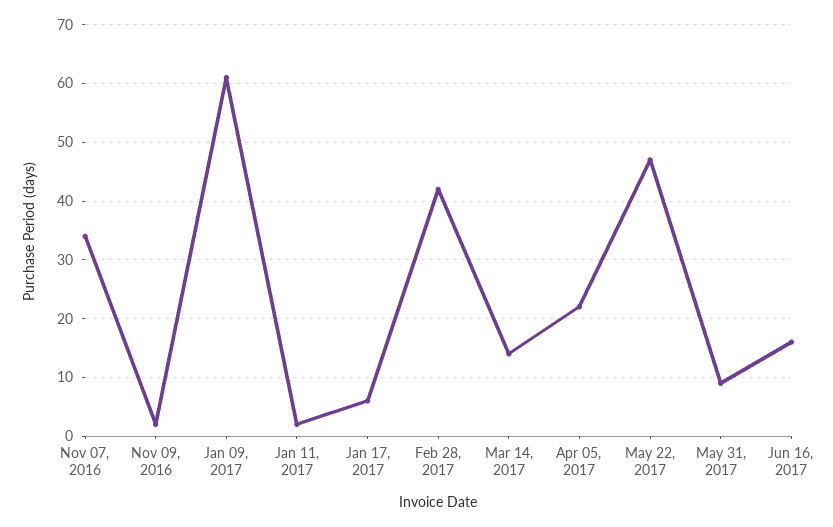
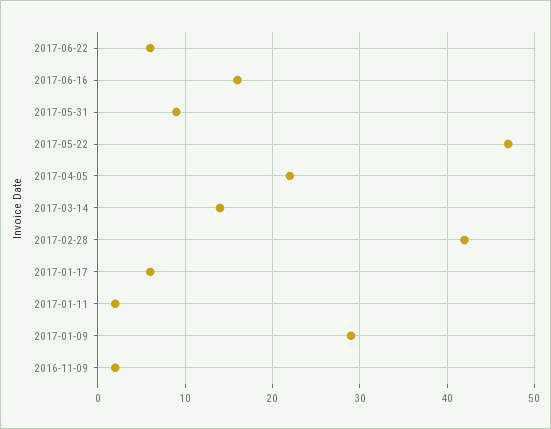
Nov 07, 2016: 35 -> none
Jan 09, 2017: 60 -> 29
2017-06-22: none -> 6

